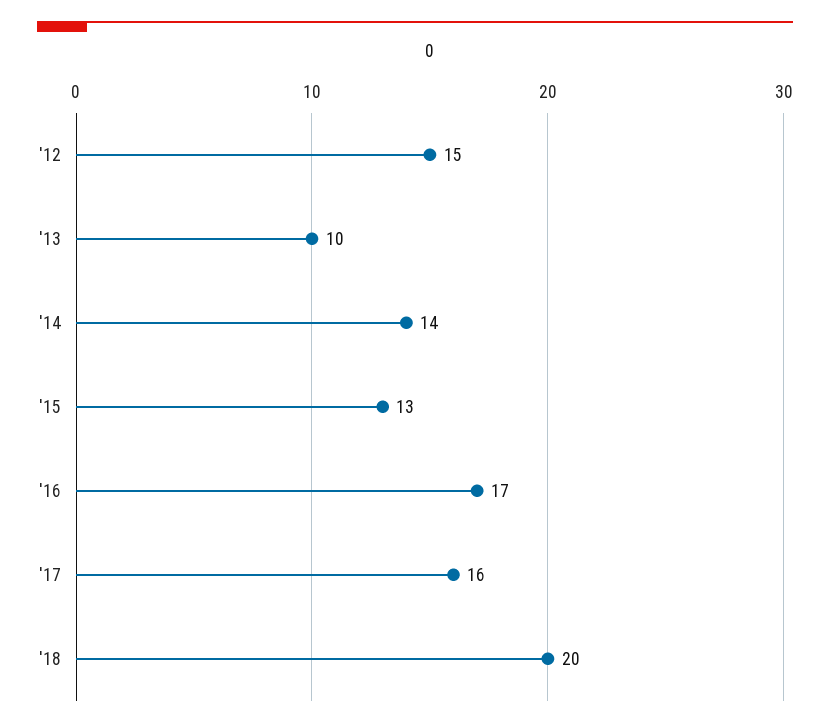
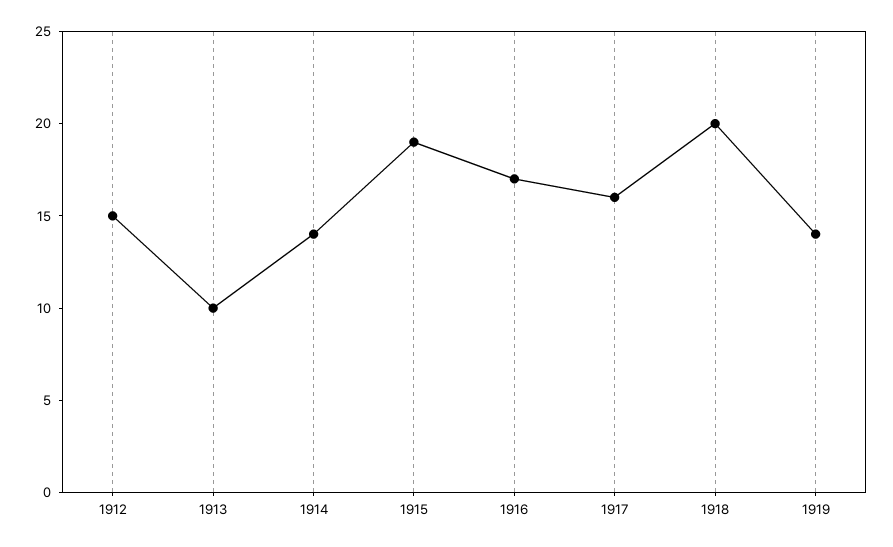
'15: 13 -> 19
1919: none -> 14

